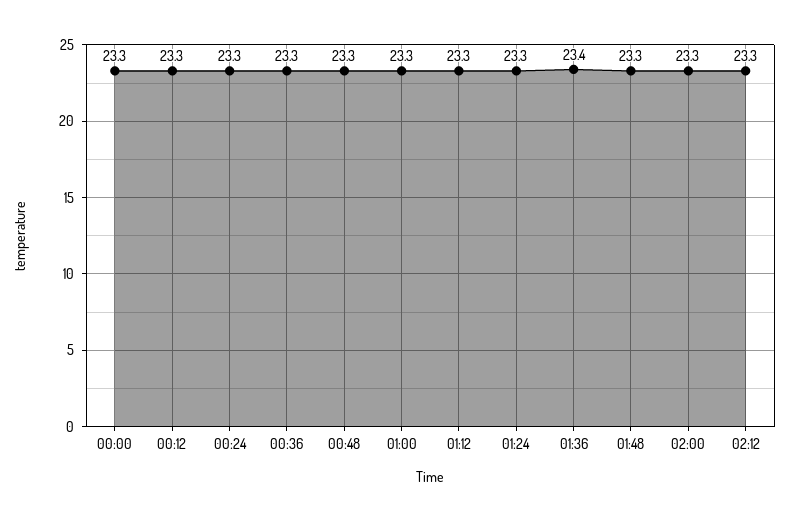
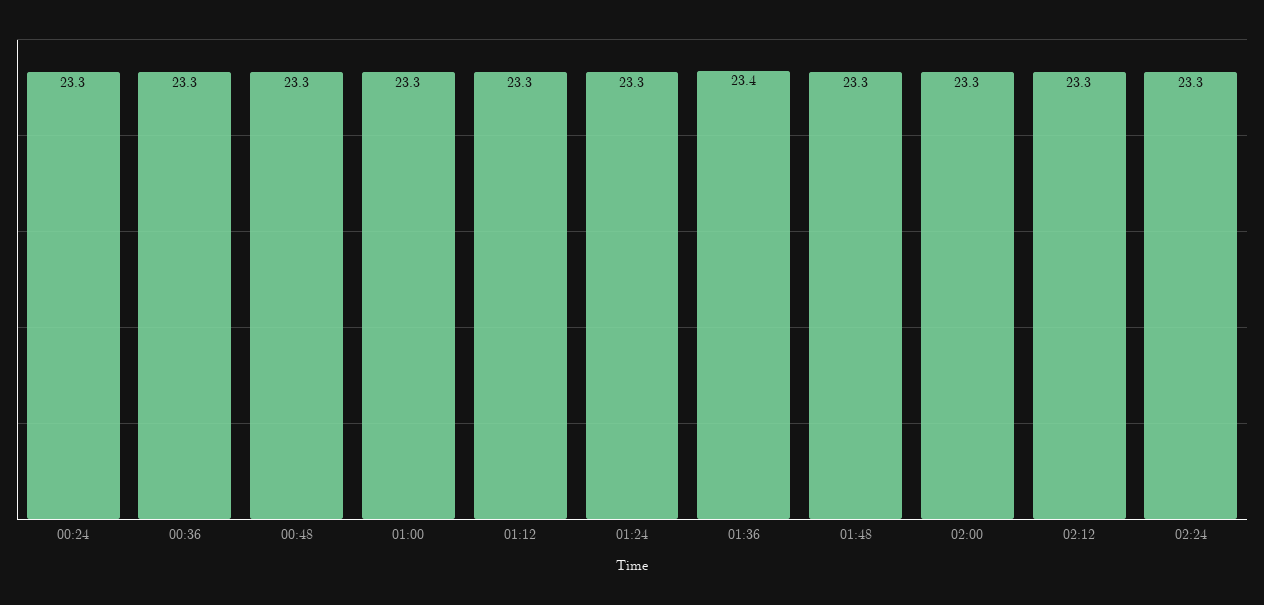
00:00: 23.3 -> none
00:12: 23.3 -> none
02:24: none -> 23.3

